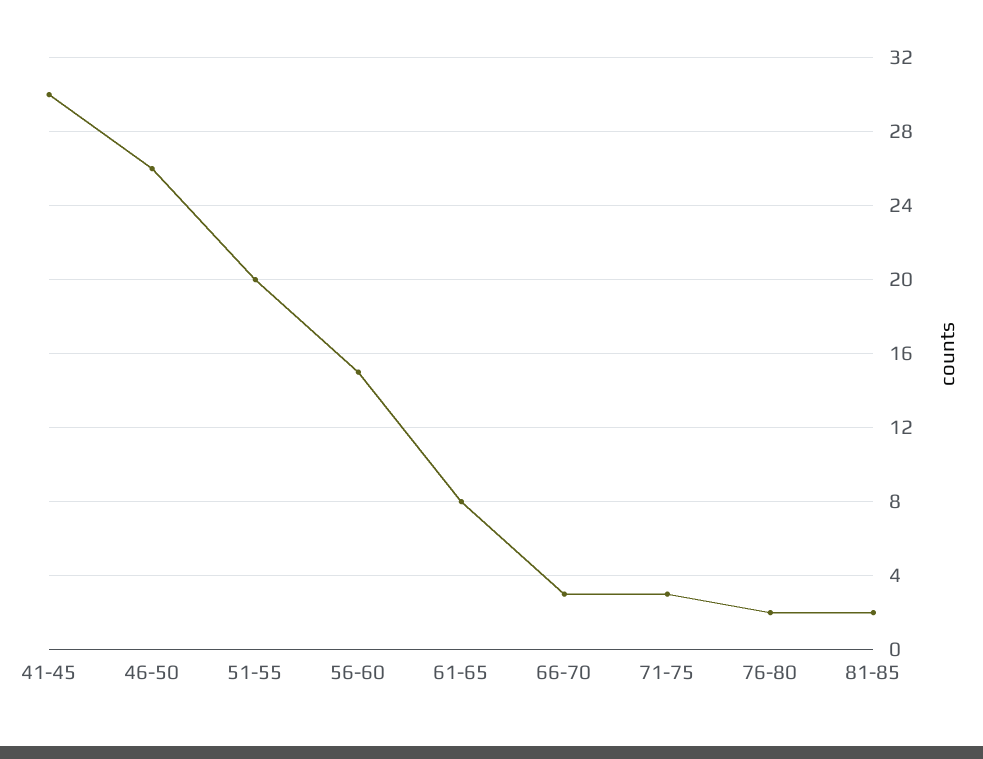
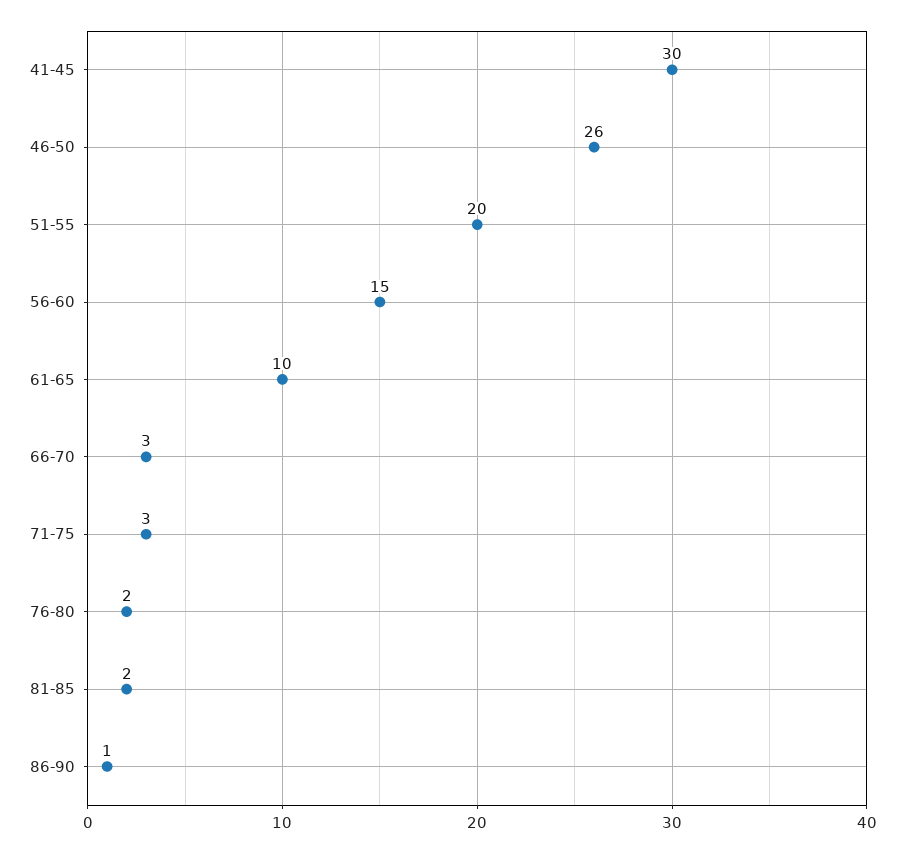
61-65: 8 -> 10
86-90: none -> 1

